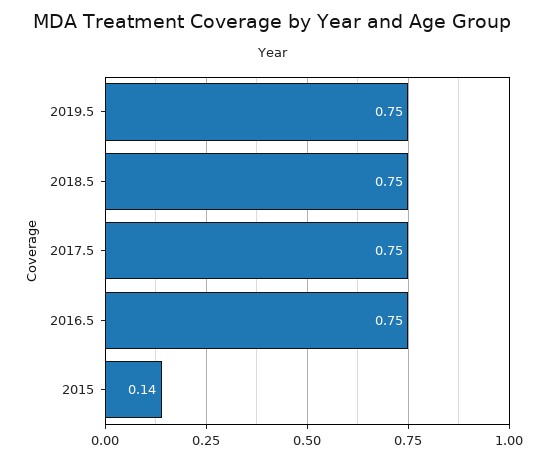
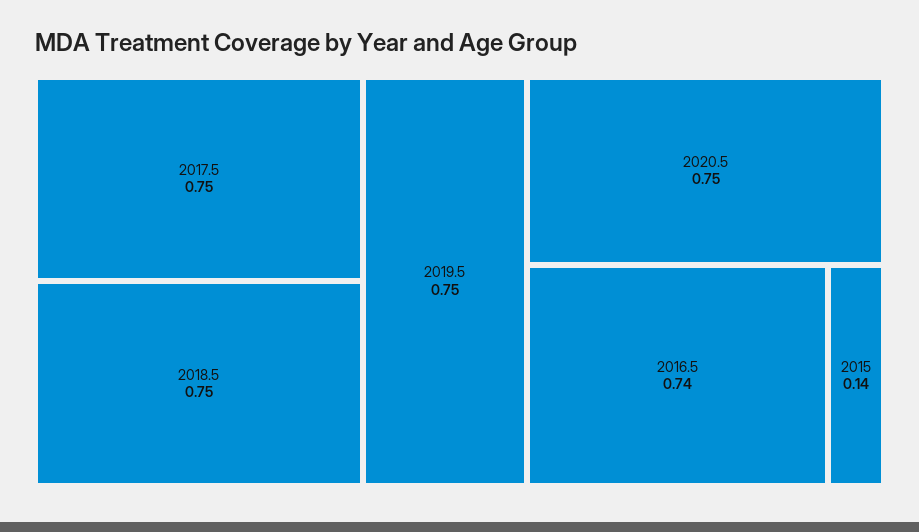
2016.5: 0.75 -> 0.74
2020.5: none -> 0.75

